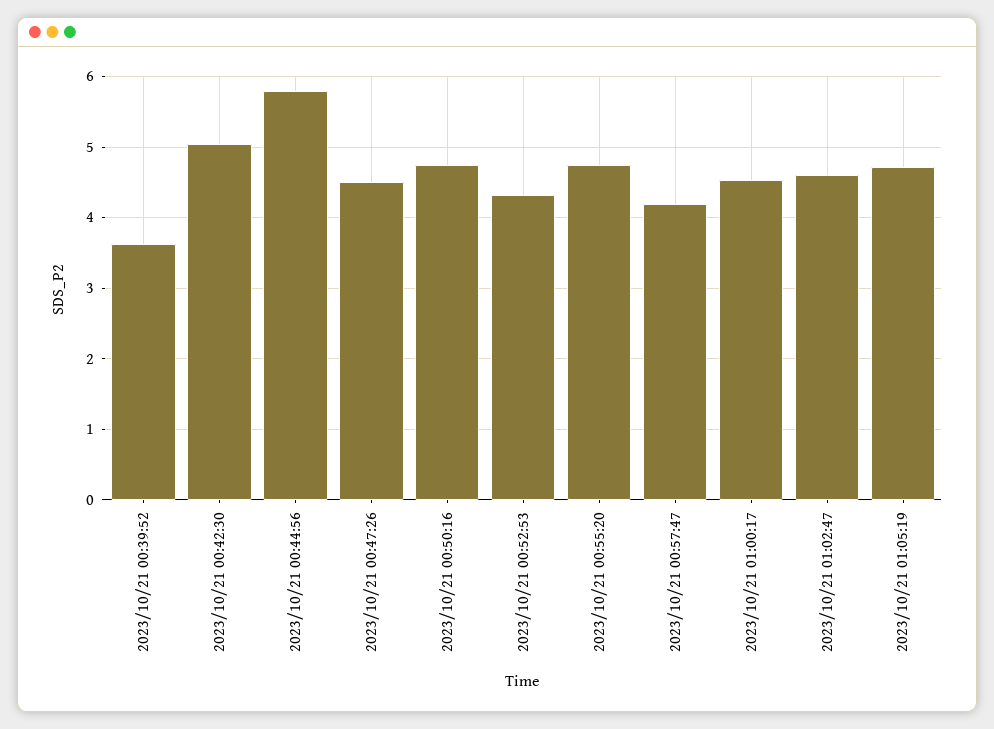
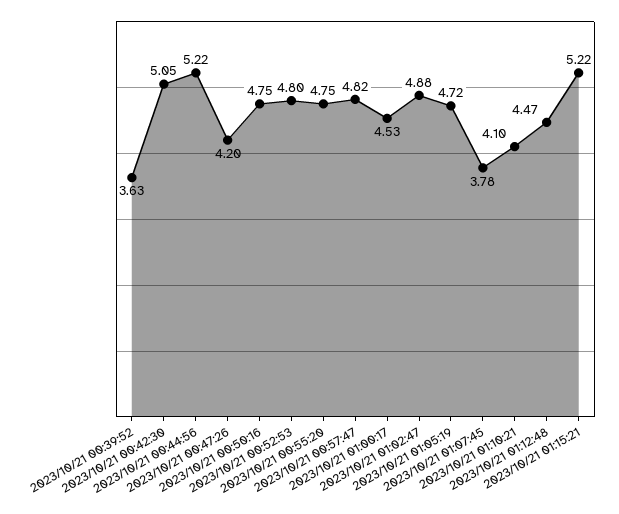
2023/10/21 00:44:56: 5.8 -> 5.22
2023/10/21 00:47:26: 4.5 -> 4.2
2023/10/21 00:52:53: 4.3 -> 4.8
2023/10/21 00:57:47: 4.2 -> 4.82
2023/10/21 01:02:47: 4.6 -> 4.88
2023/10/21 01:07:45: none -> 3.78
2023/10/21 01:10:21: none -> 4.1
2023/10/21 01:12:48: none -> 4.47
2023/10/21 01:15:21: none -> 5.22

